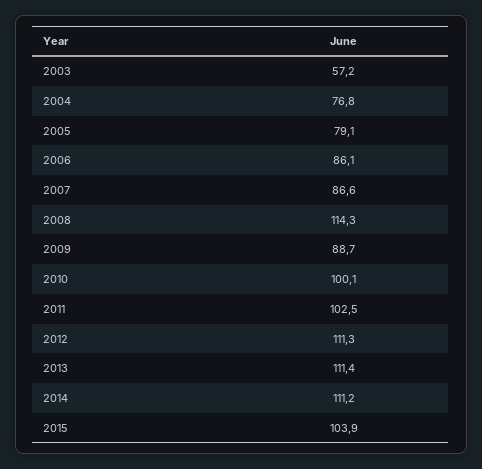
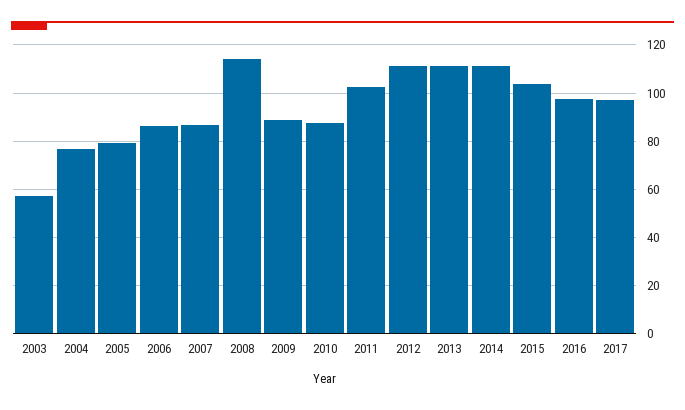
2010: 100.1 -> 87.5
2016: none -> 97.5
2017: none -> 97.5

